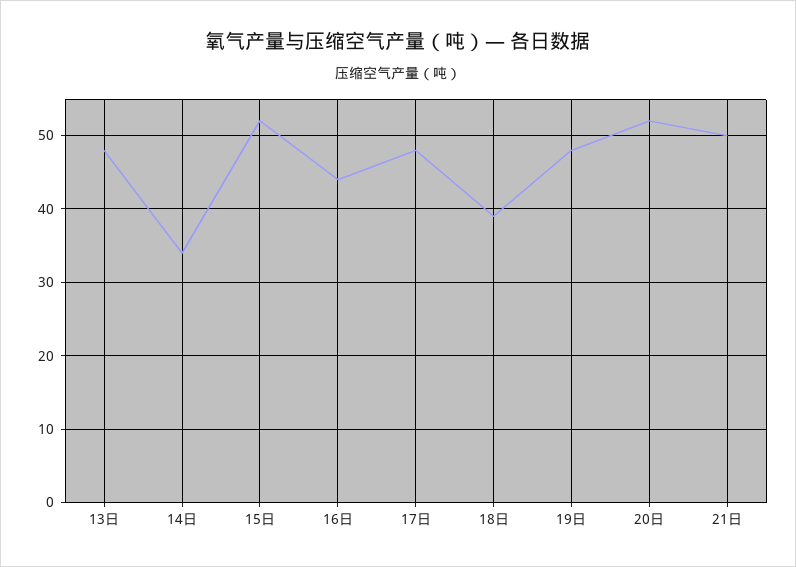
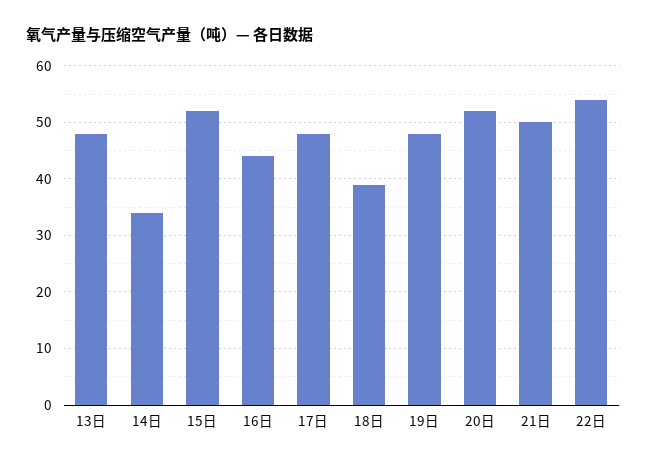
22日: none -> 55

